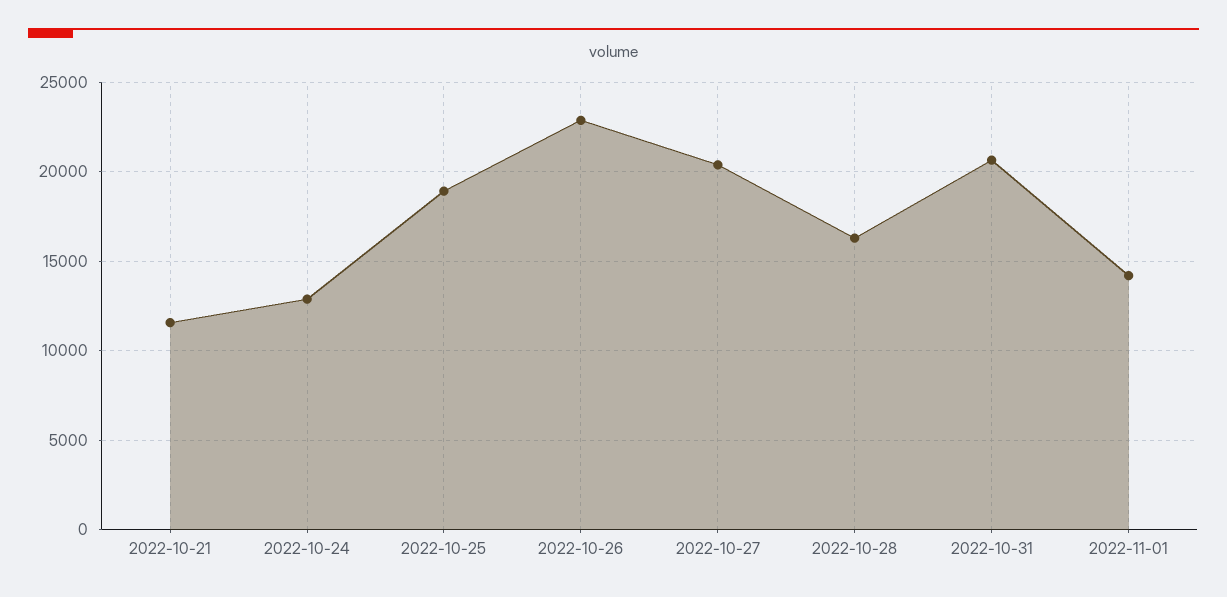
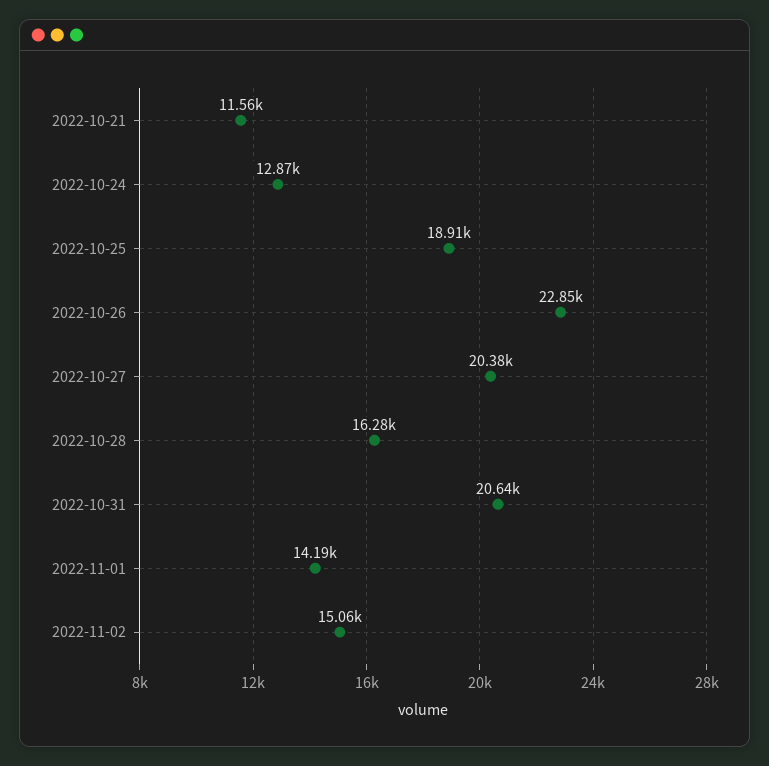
2022-11-02: none -> 15060

